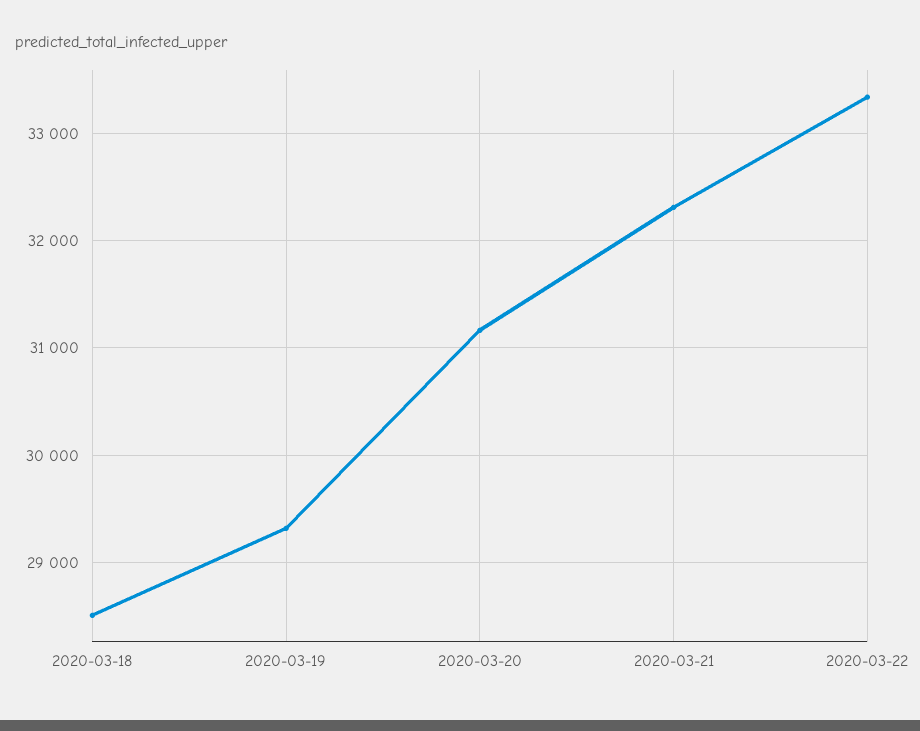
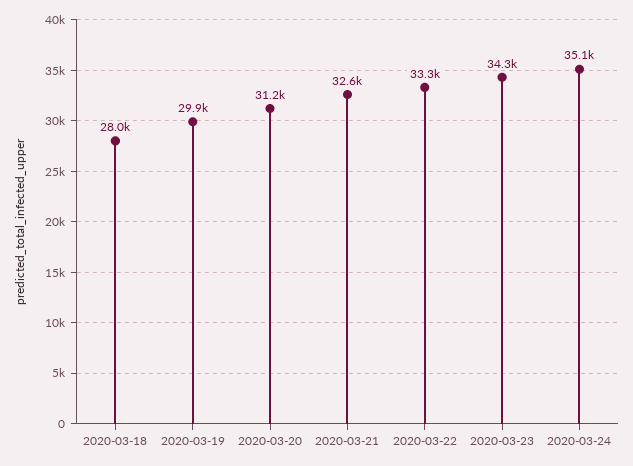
2020-03-18: 28500 -> 28000
2020-03-19: 29300 -> 29900
2020-03-21: 32300 -> 32600
2020-03-23: none -> 34300
2020-03-24: none -> 35100

